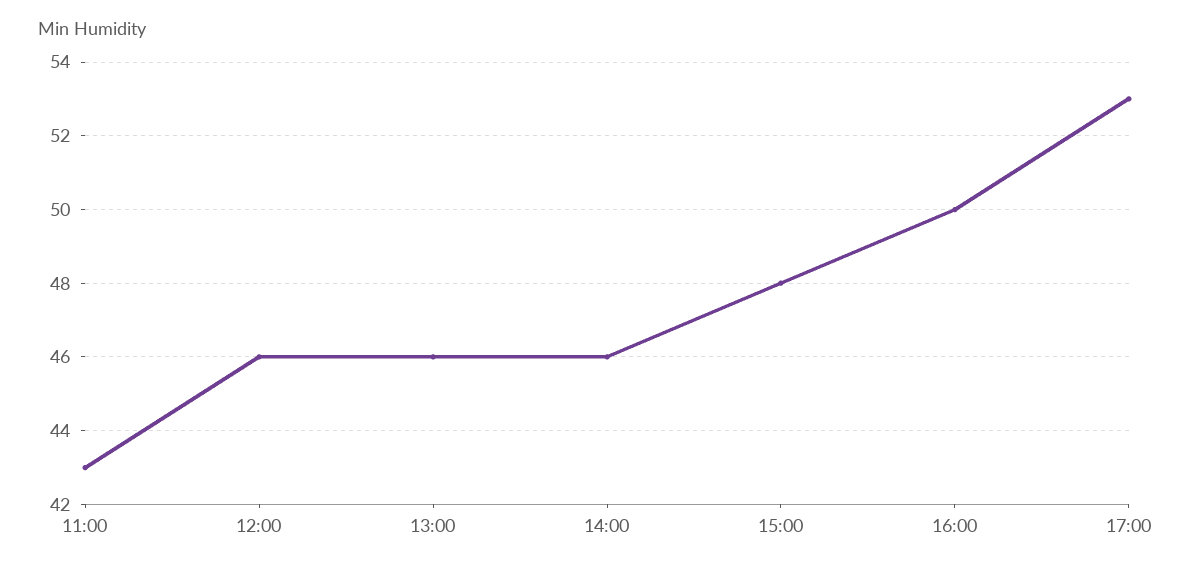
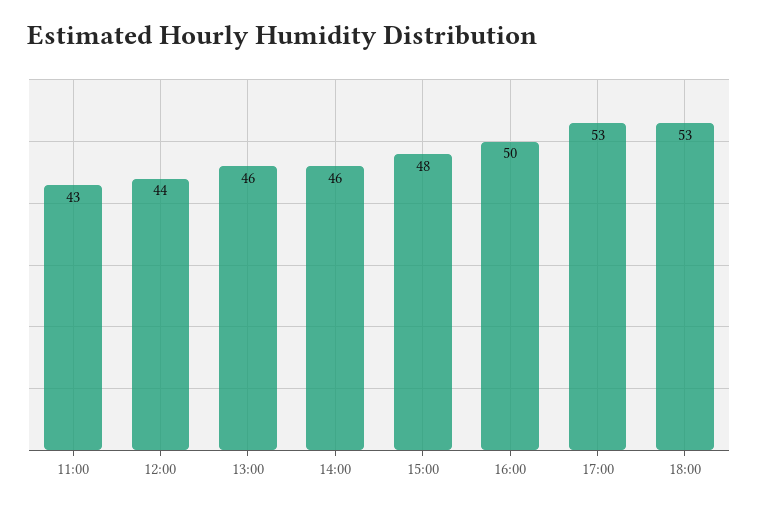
12:00: 46 -> 44
18:00: none -> 53

